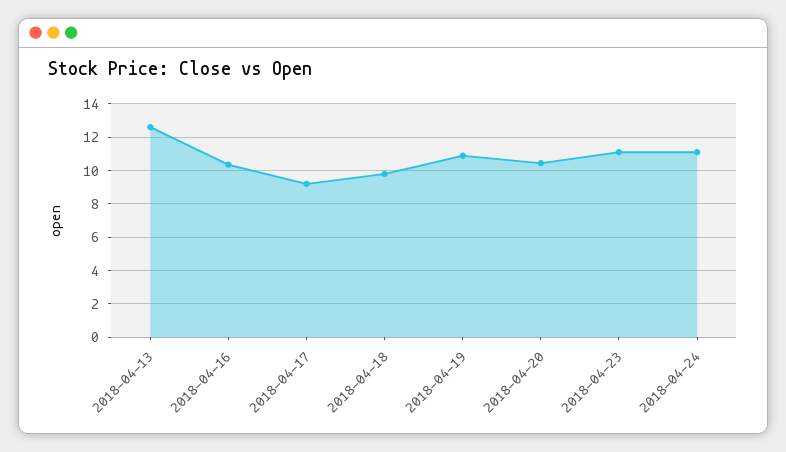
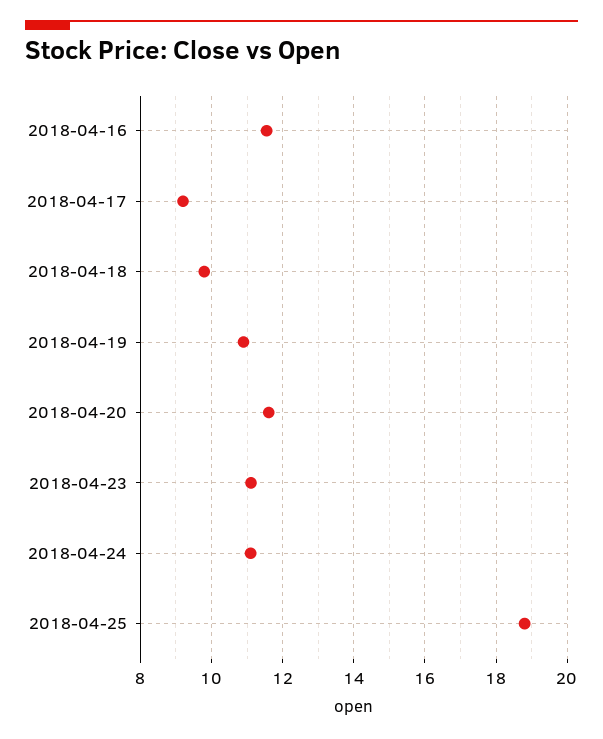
2018-04-13: 12.5 -> none
2018-04-16: 10.5 -> 11.6
2018-04-20: 10.5 -> 11.6
2018-04-25: none -> 18.8

